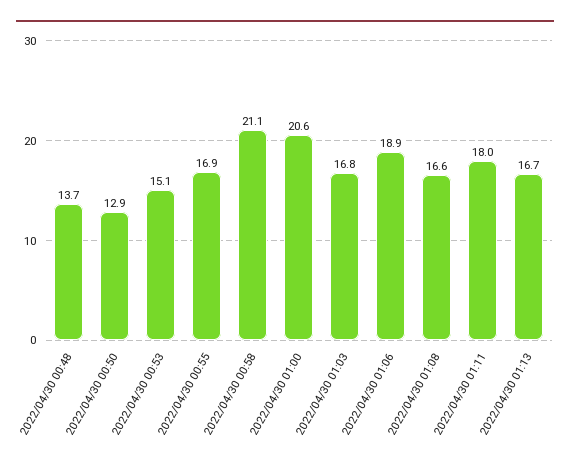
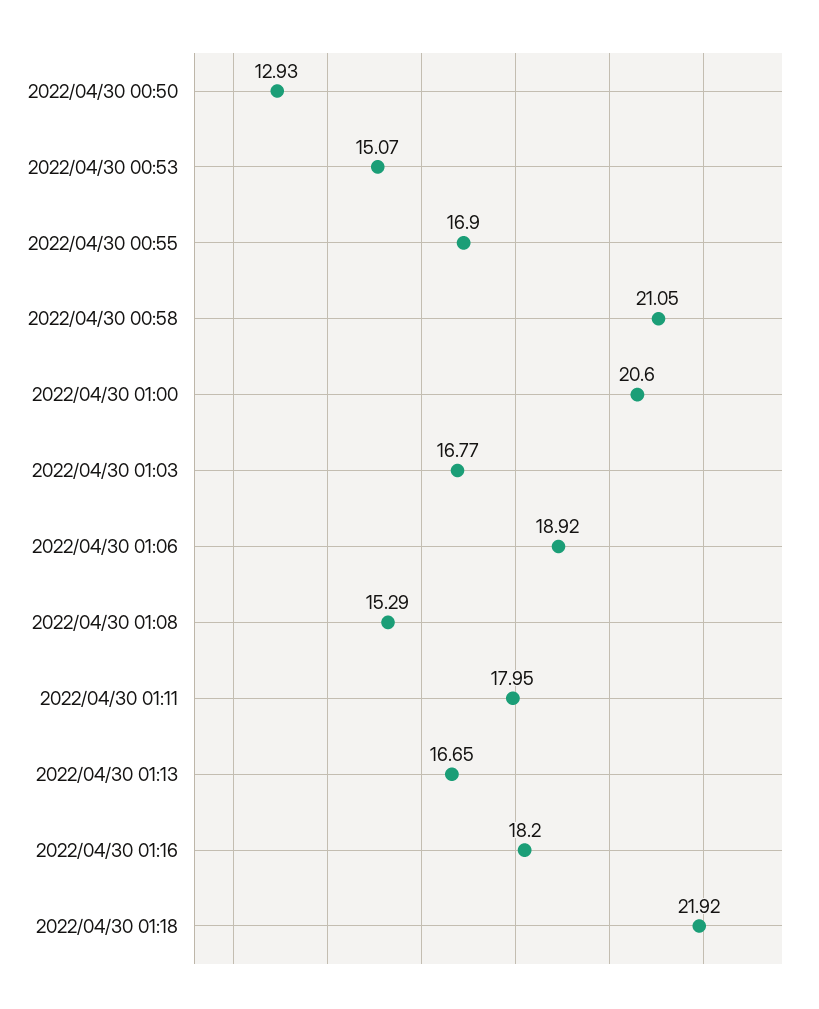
2022/04/30 00:48: 13.7 -> none
2022/04/30 01:08: 16.6 -> 15.29
2022/04/30 01:16: none -> 18.2
2022/04/30 01:18: none -> 21.92

